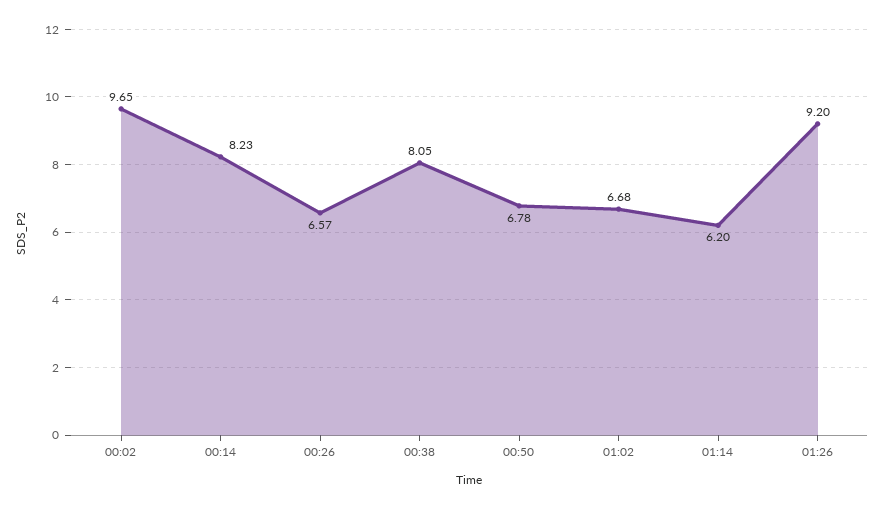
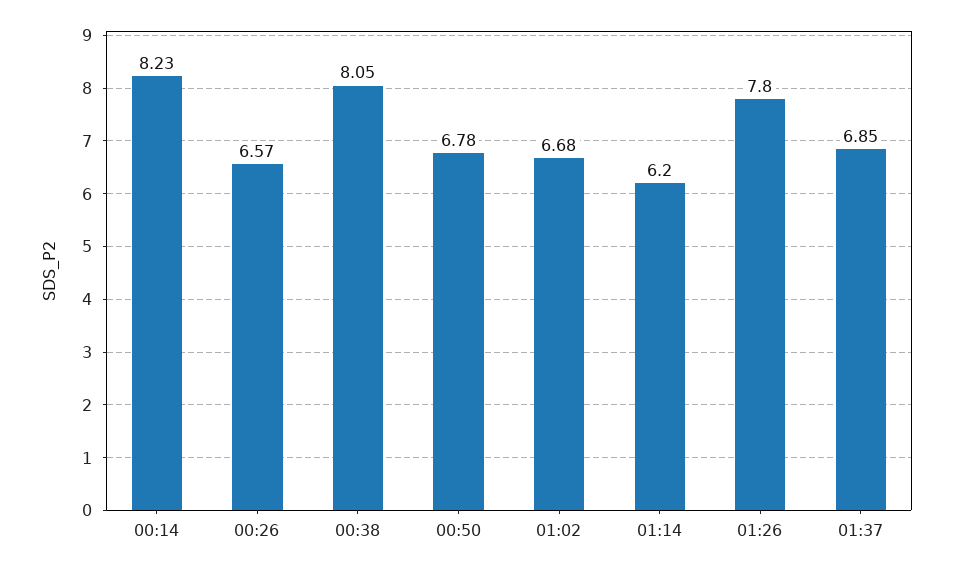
00:02: 9.65 -> none
01:26: 9.2 -> 7.8
01:37: none -> 6.85

